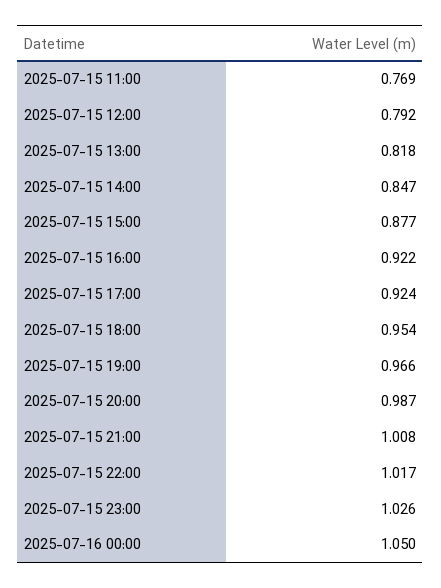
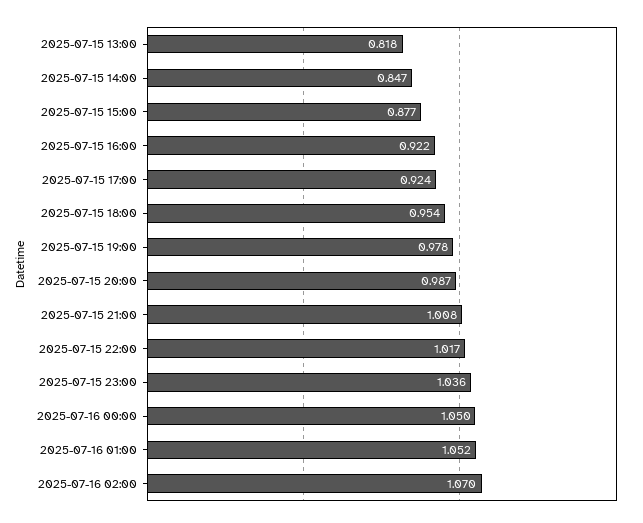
2025-07-15 11:00: 0.769 -> none
2025-07-15 12:00: 0.792 -> none
2025-07-15 19:00: 0.966 -> 0.978
2025-07-15 23:00: 1.026 -> 1.036
2025-07-16 01:00: none -> 1.052
2025-07-16 02:00: none -> 1.07

